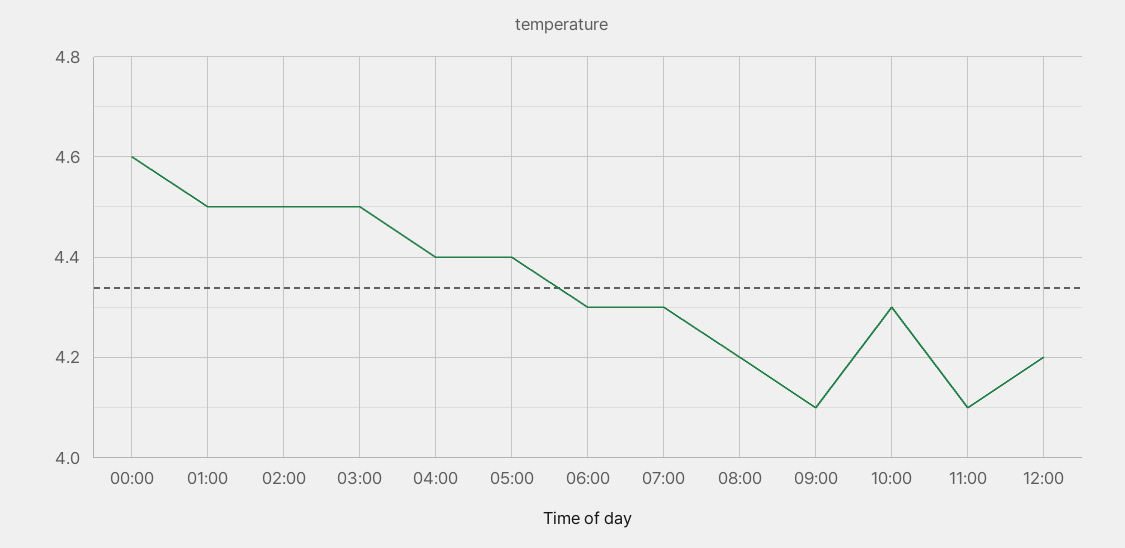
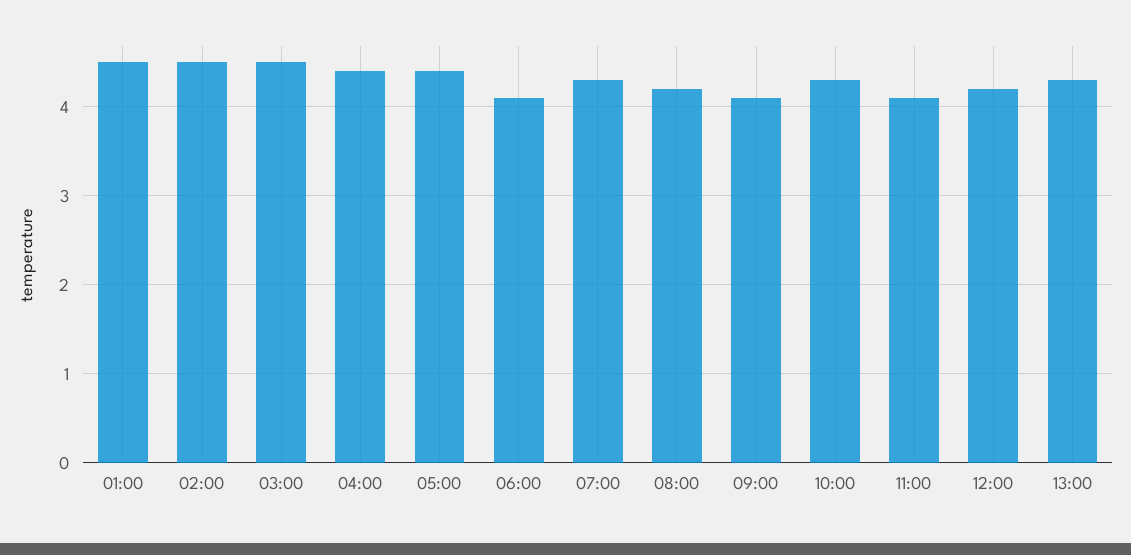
00:00: 4.6 -> none
06:00: 4.3 -> 4.1
13:00: none -> 4.3

